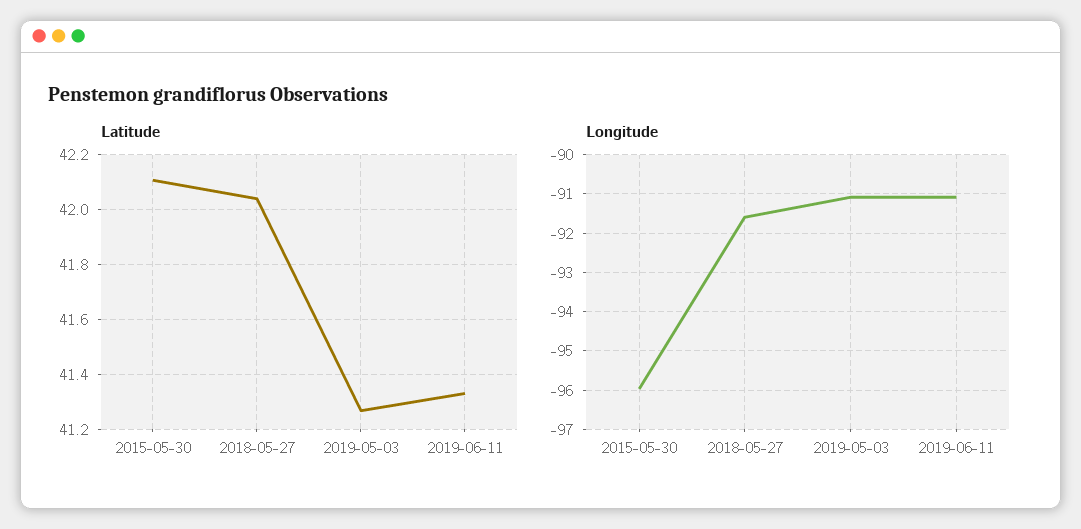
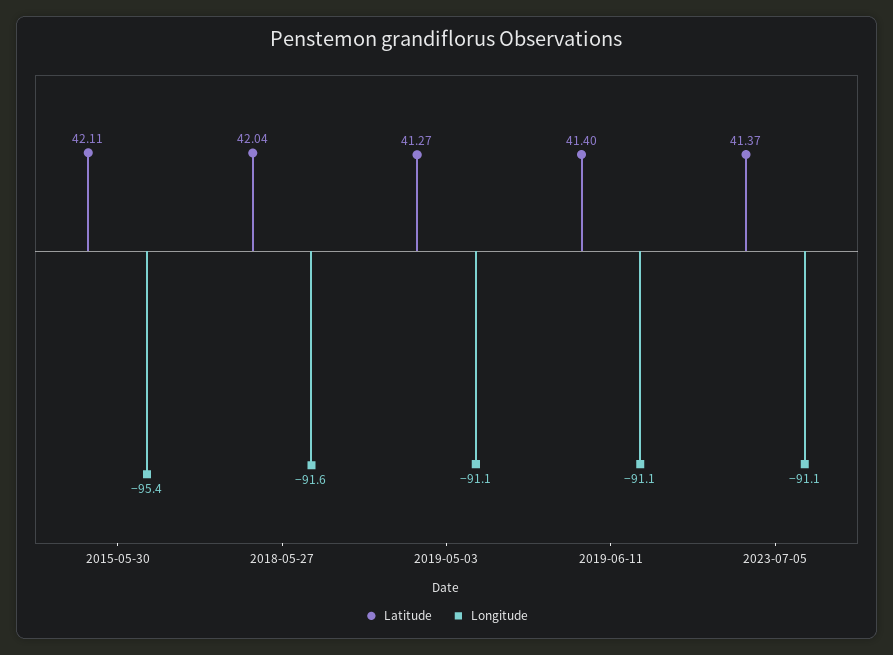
Latitude, 2019-06-11: 41.325 -> 41.4
Longitude, 2015-05-30: -96 -> -95.4
Latitude, 2023-07-05: none -> 41.37
Longitude, 2023-07-05: none -> -91.1

